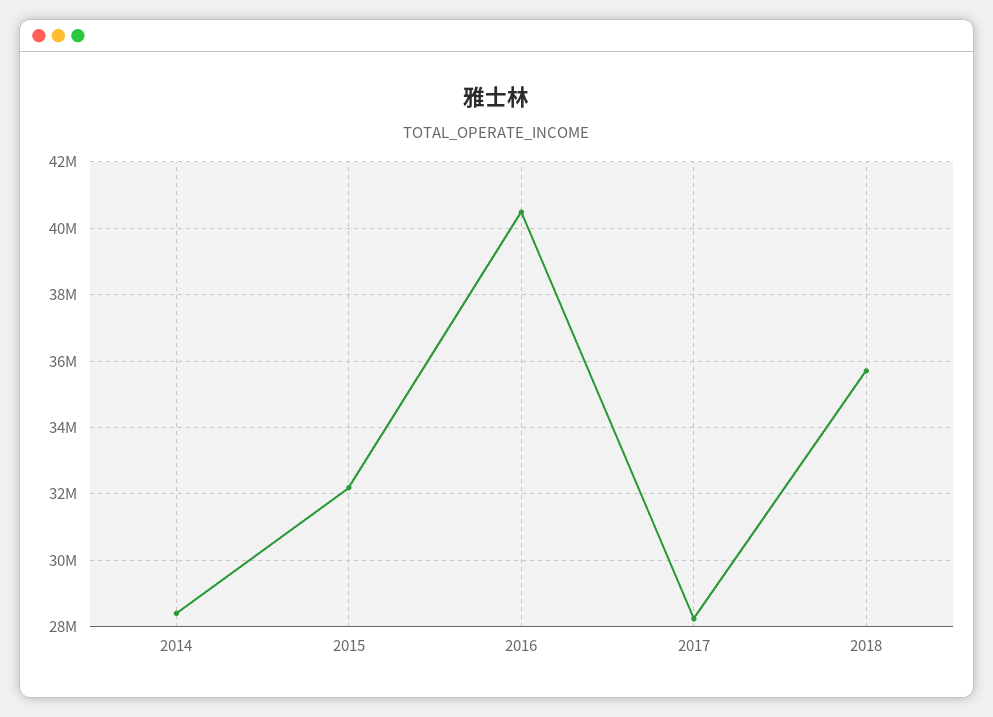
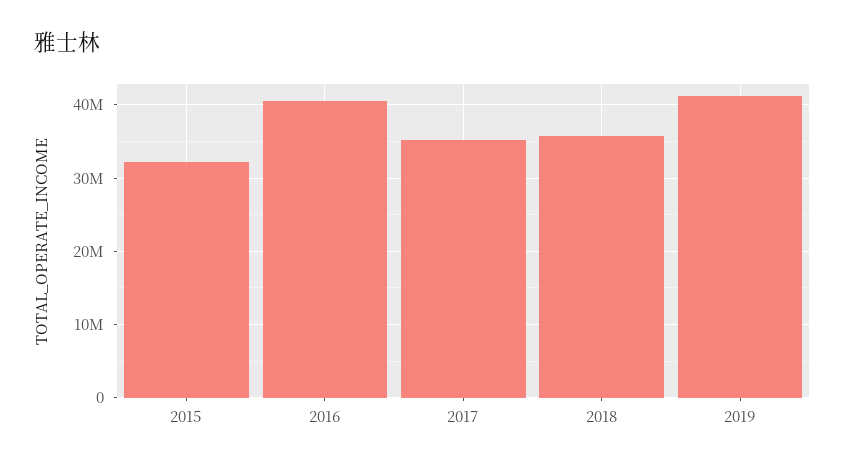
2014: 28400000 -> none
2017: 28200000 -> 35000000
2019: none -> 41000000

